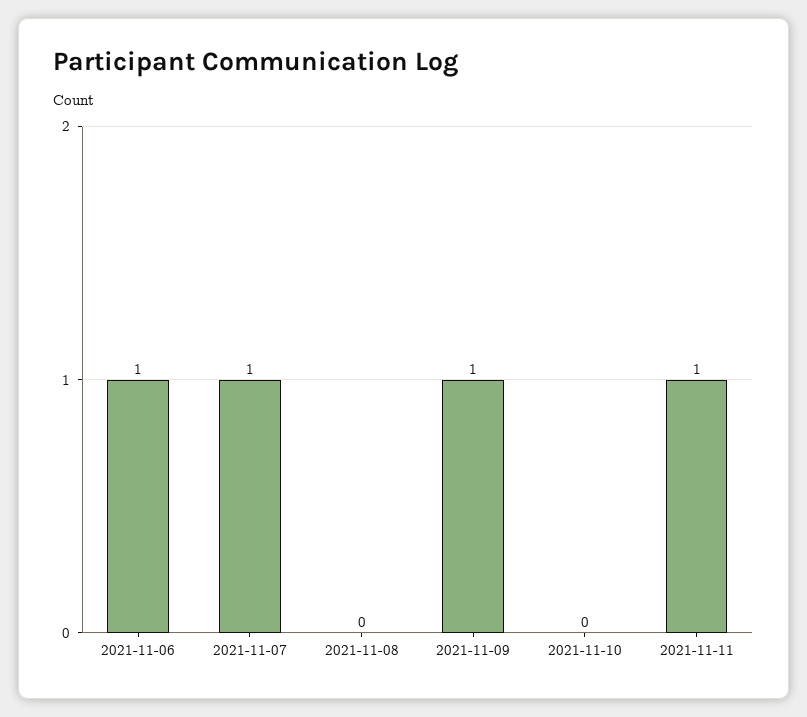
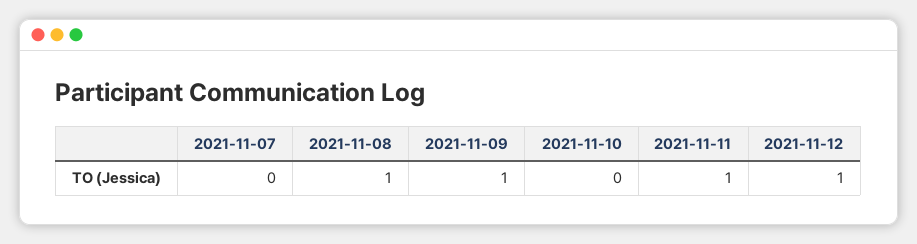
2021-11-06: 1 -> none
2021-11-07: 1 -> 0
2021-11-08: 0 -> 1
2021-11-12: none -> 1

